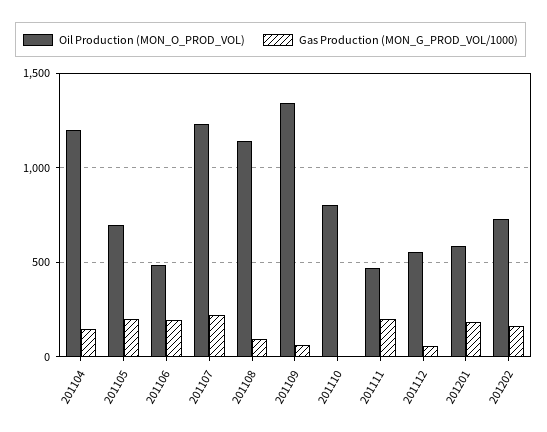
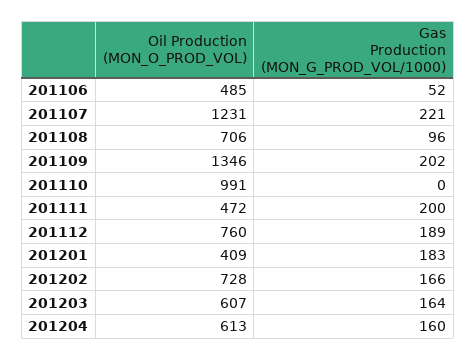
Oil Production (MON_O_PROD_VOL), 201104: 1200 -> none
Gas Production (MON_G_PROD_VOL/1000), 201104: 150 -> none
Oil Production (MON_O_PROD_VOL), 201105: 700 -> none
Gas Production (MON_G_PROD_VOL/1000), 201105: 200 -> none
Gas Production (MON_G_PROD_VOL/1000), 201106: 200 -> 52
Oil Production (MON_O_PROD_VOL), 201108: 1150 -> 706
Gas Production (MON_G_PROD_VOL/1000), 201109: 50 -> 202
Oil Production (MON_O_PROD_VOL), 201110: 800 -> 991
Oil Production (MON_O_PROD_VOL), 201112: 550 -> 760
Gas Production (MON_G_PROD_VOL/1000), 201112: 50 -> 189
Oil Production (MON_O_PROD_VOL), 201201: 600 -> 409
Oil Production (MON_O_PROD_VOL), 201203: none -> 607
Gas Production (MON_G_PROD_VOL/1000), 201203: none -> 164
Oil Production (MON_O_PROD_VOL), 201204: none -> 613
Gas Production (MON_G_PROD_VOL/1000), 201204: none -> 160

